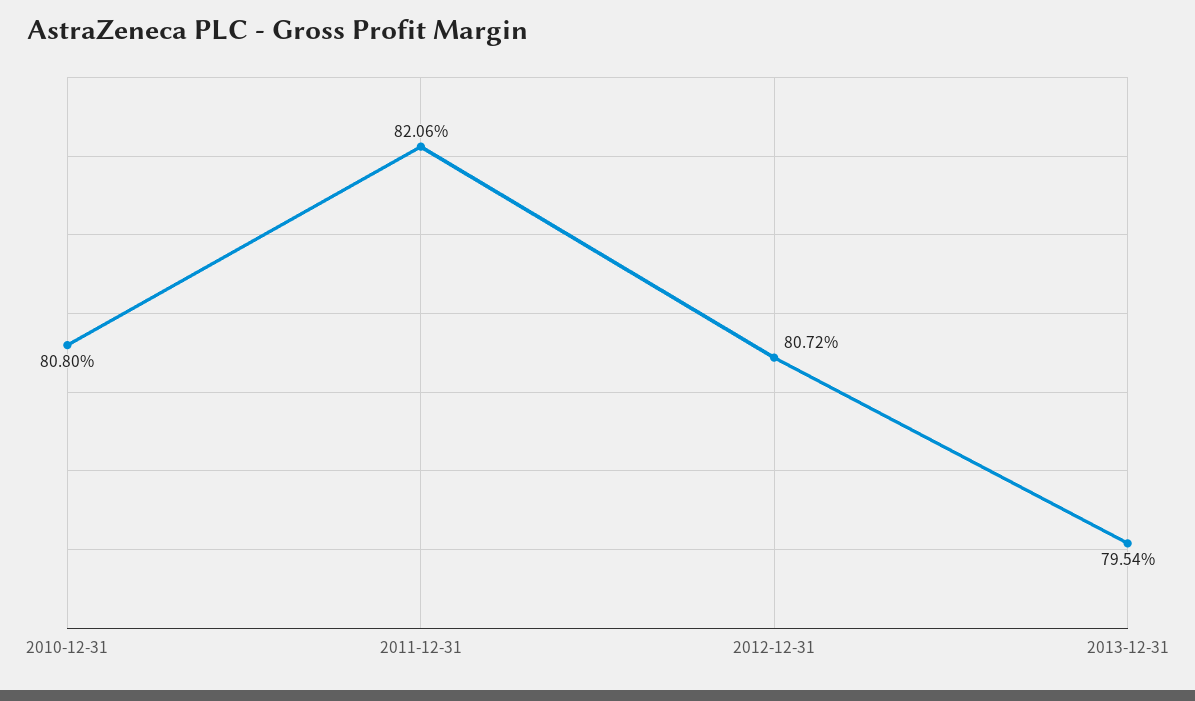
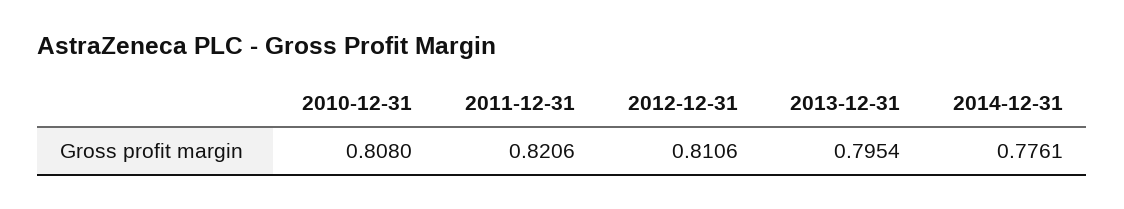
2012-12-31: 0.8072 -> 0.8106
2014-12-31: none -> 0.7761

